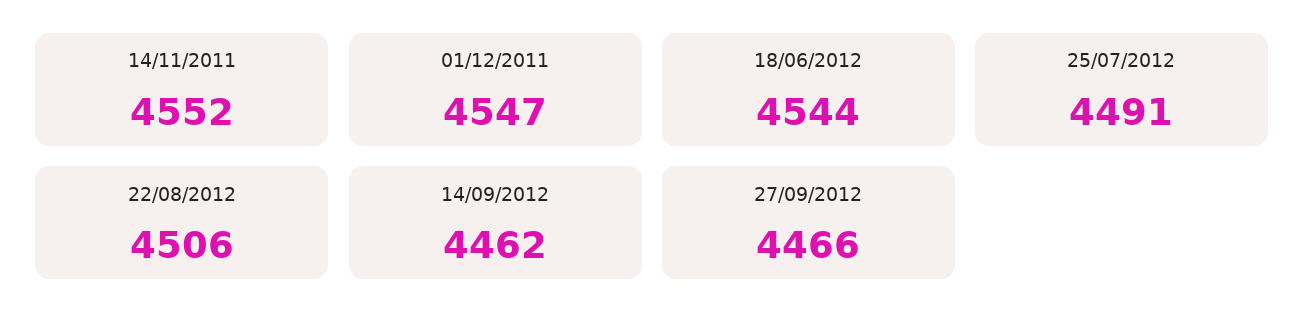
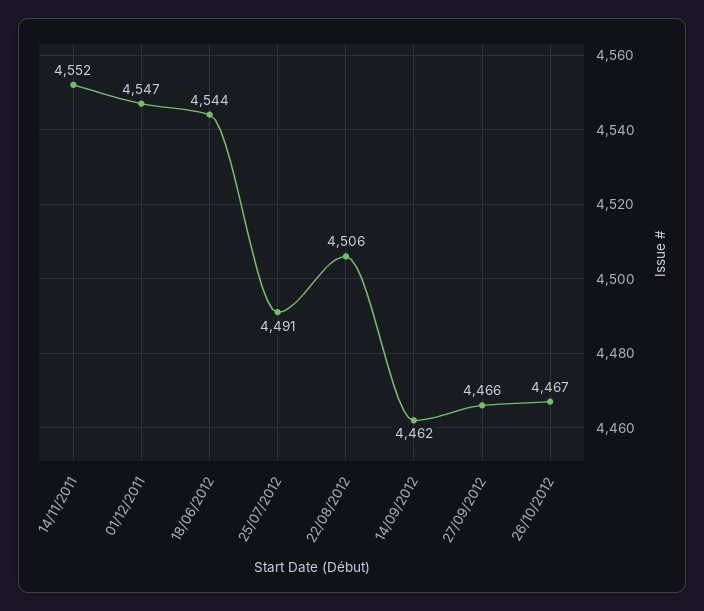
26/10/2012: none -> 4467

